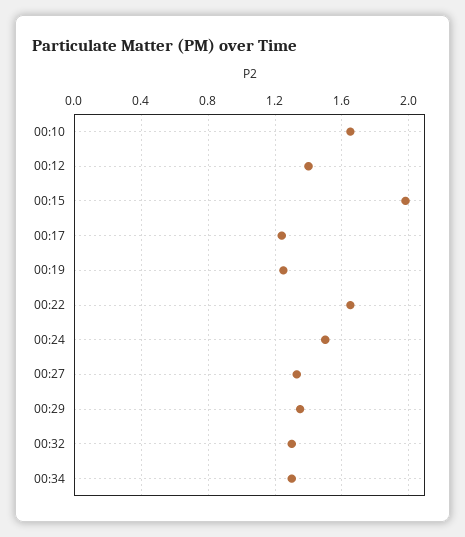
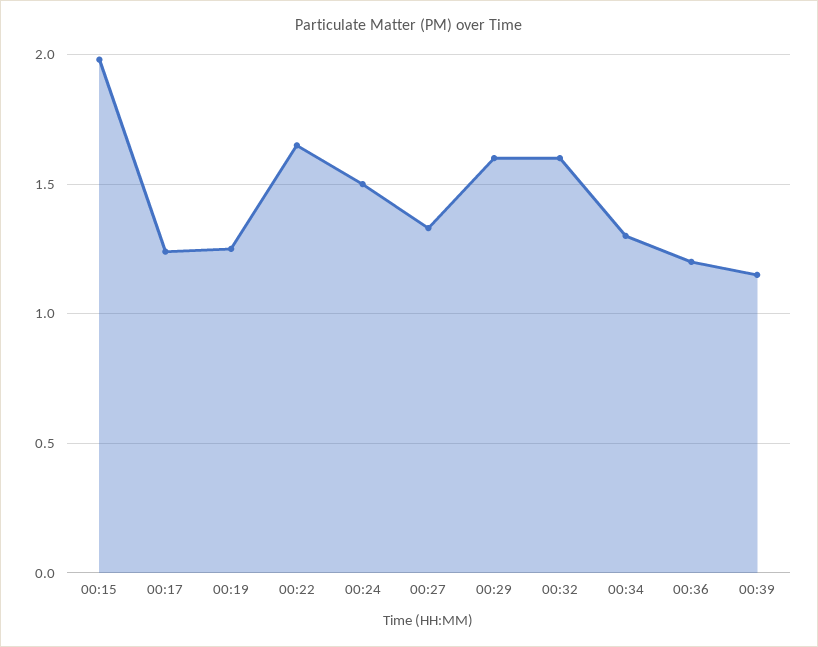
00:10: 1.65 -> none
00:12: 1.4 -> none
00:29: 1.35 -> 1.6
00:32: 1.3 -> 1.6
00:36: none -> 1.2
00:39: none -> 1.15

